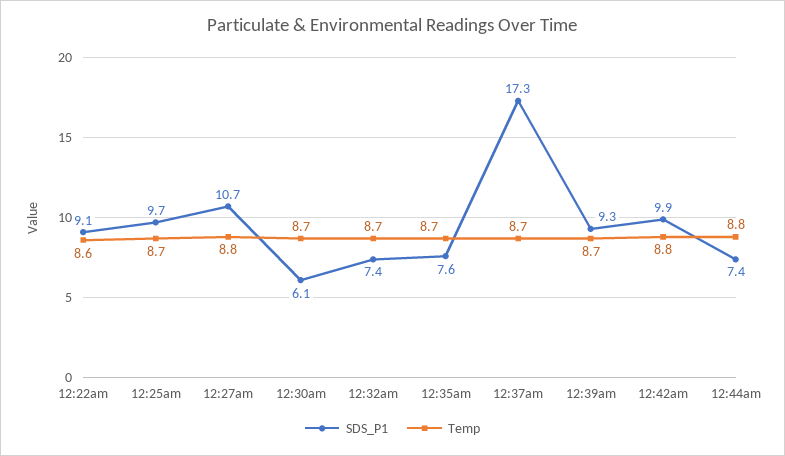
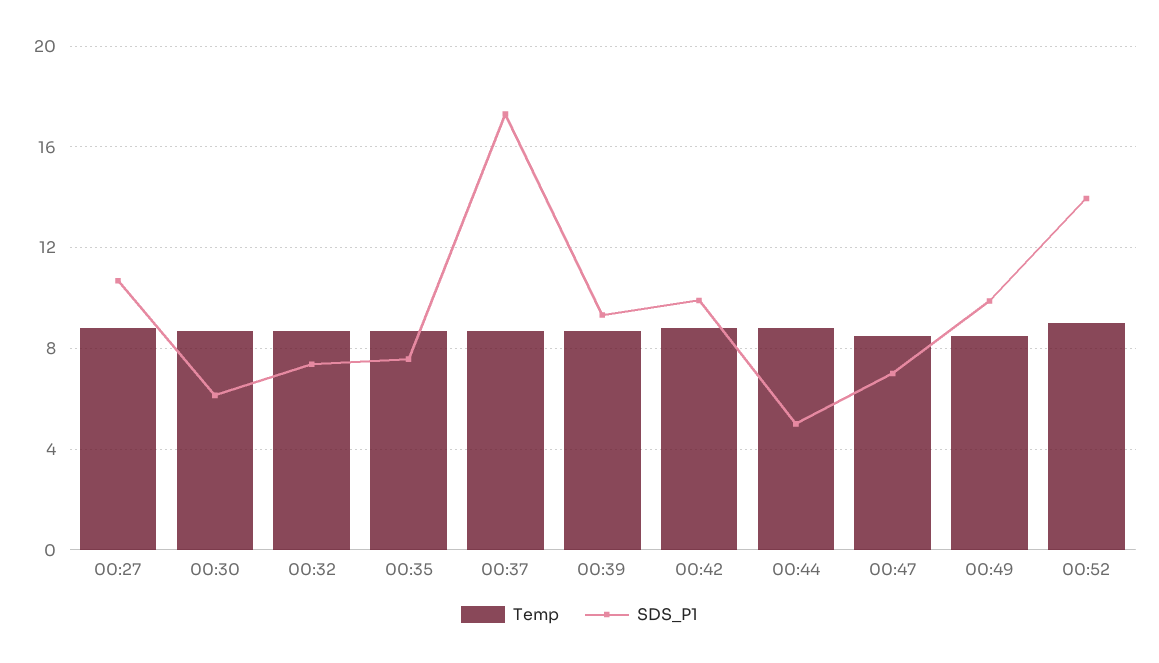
SDS_P1, 12:22am: 9.1 -> none
Temp, 12:22am: 8.6 -> none
SDS_P1, 12:25am: 9.7 -> none
Temp, 12:25am: 8.7 -> none
SDS_P1, 12:44am: 7.4 -> 5
Temp, 00:47: none -> 8.5
SDS_P1, 00:47: none -> 7
Temp, 00:49: none -> 8.5
SDS_P1, 00:49: none -> 10
Temp, 00:52: none -> 9
SDS_P1, 00:52: none -> 14

